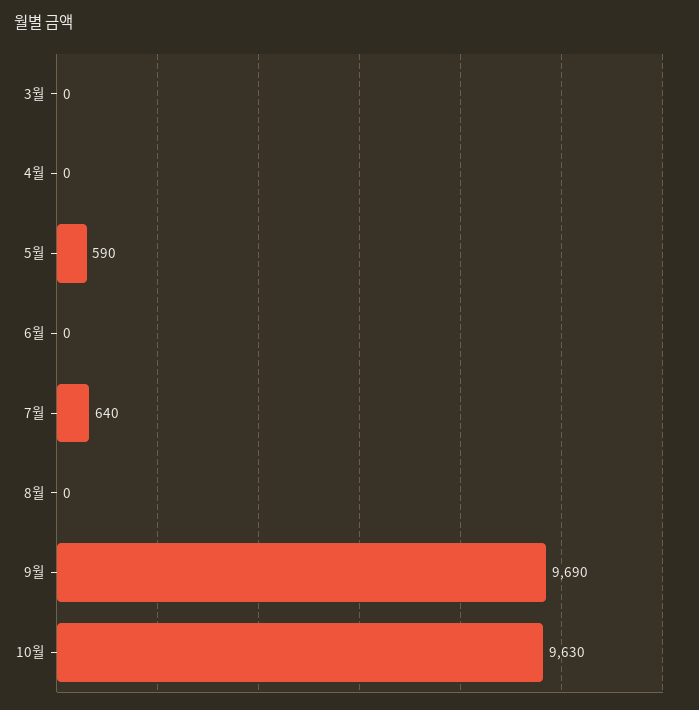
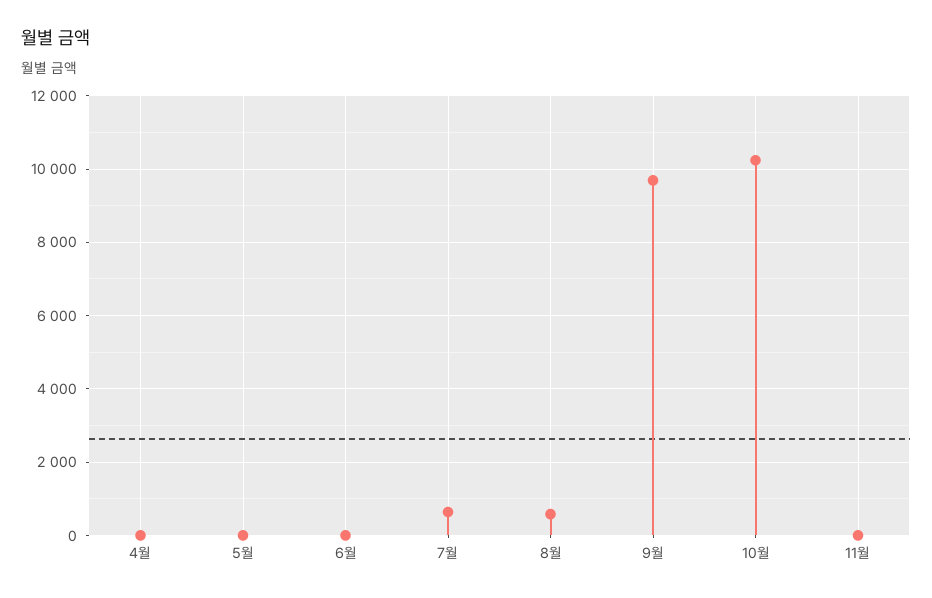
3월: 0 -> none
5월: 590 -> 0
8월: 0 -> 600
10월: 9630 -> 10200
11월: none -> 0

